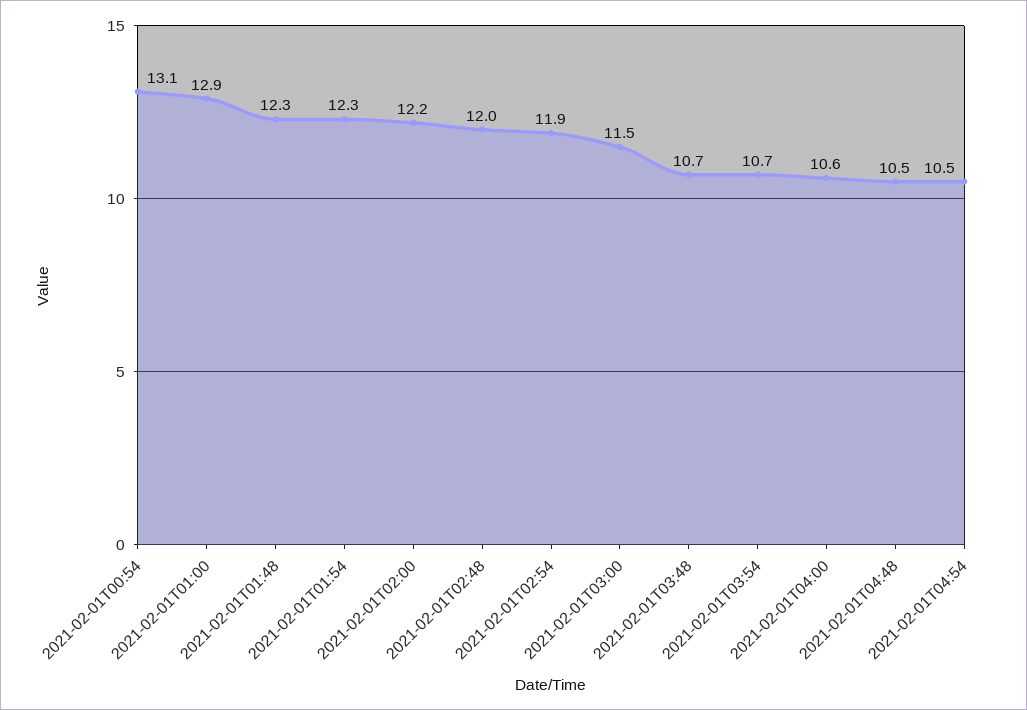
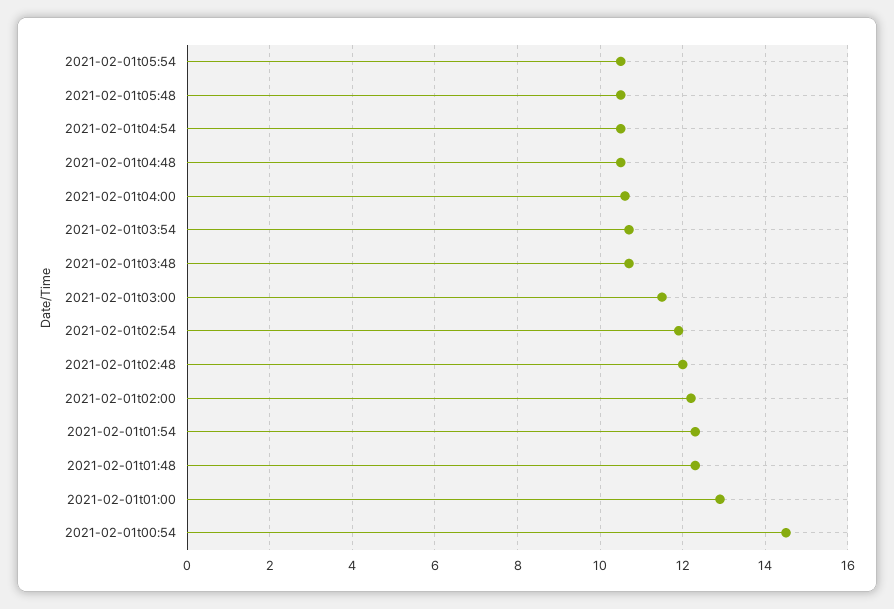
2021-02-01T00:54: 13.1 -> 14.5
2021-02-01t05:54: none -> 10.5
2021-02-01t05:48: none -> 10.5

